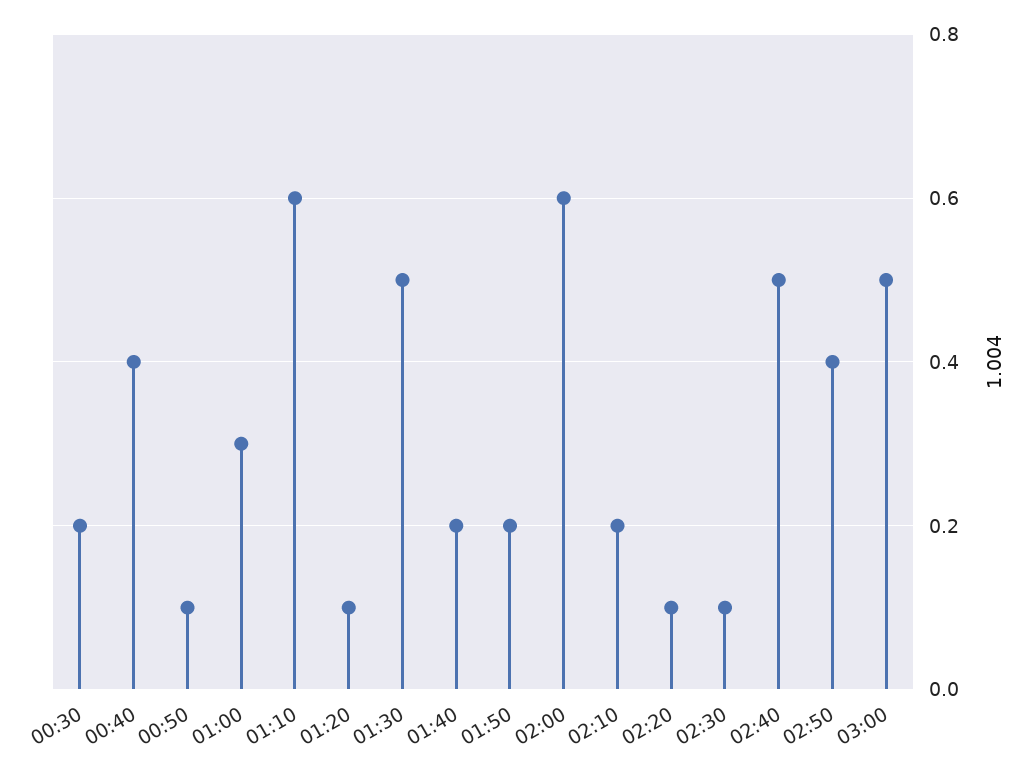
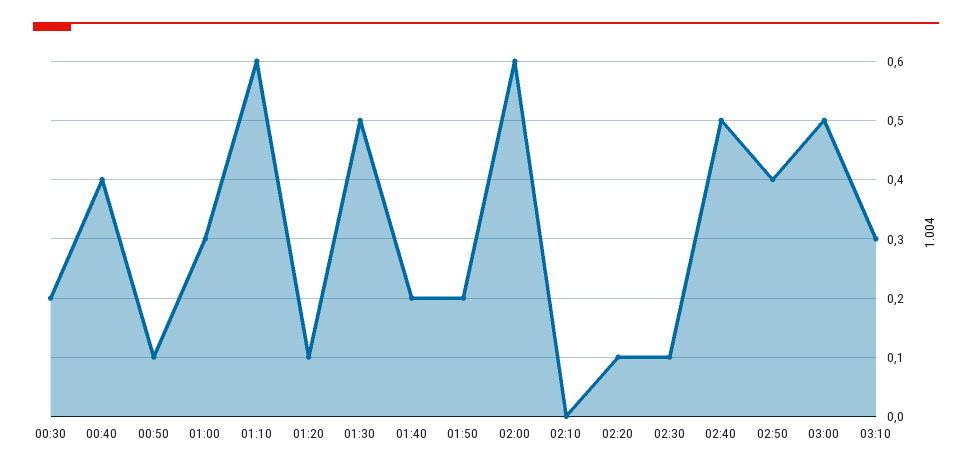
02:10: 0.2 -> 0
03:10: none -> 0.3

